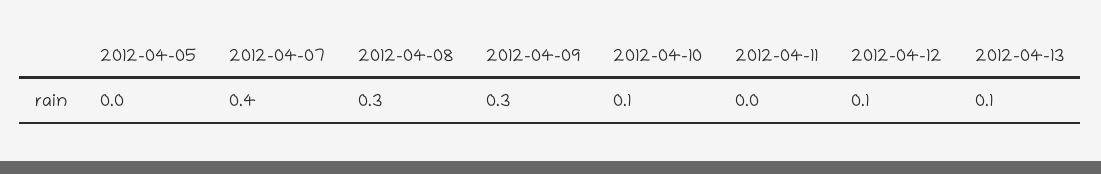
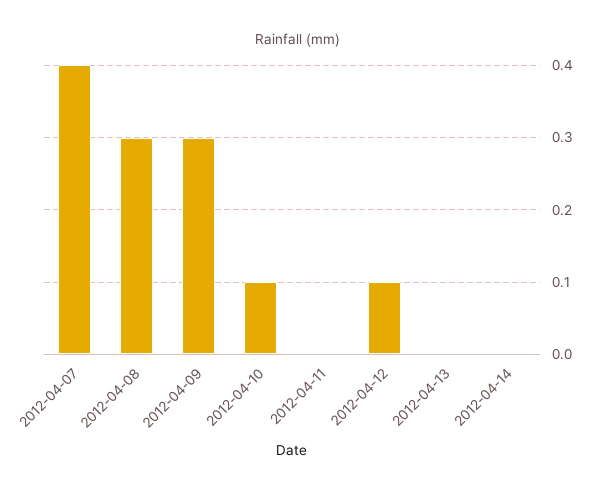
2012-04-05: 0 -> none
2012-04-13: 0.1 -> 0
2012-04-14: none -> 0

